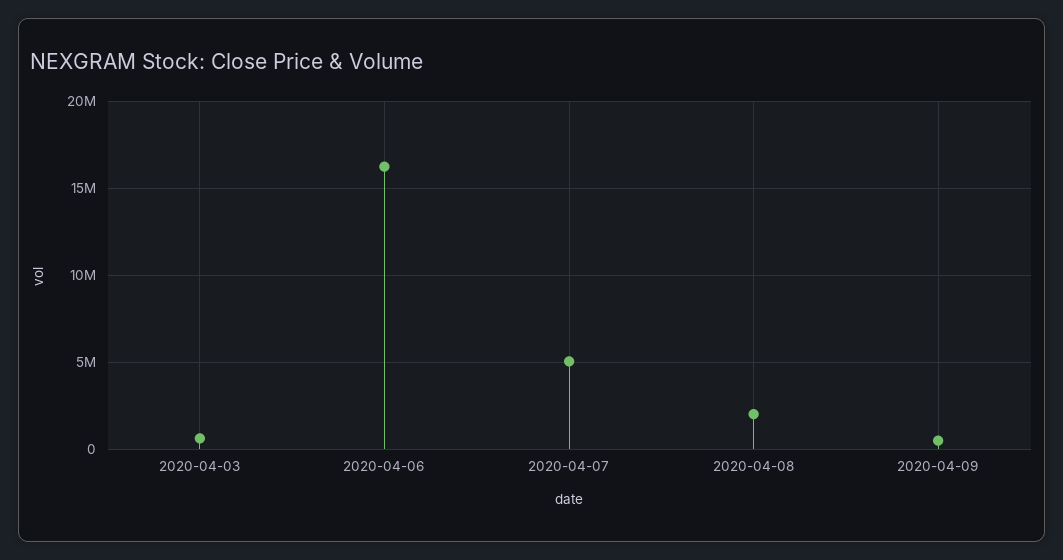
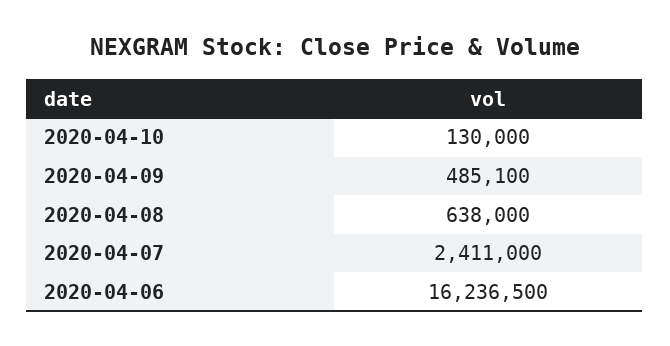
2020-04-03: 500000 -> none
2020-04-07: 5000000 -> 2411000
2020-04-08: 2000000 -> 638000
2020-04-10: none -> 130000

